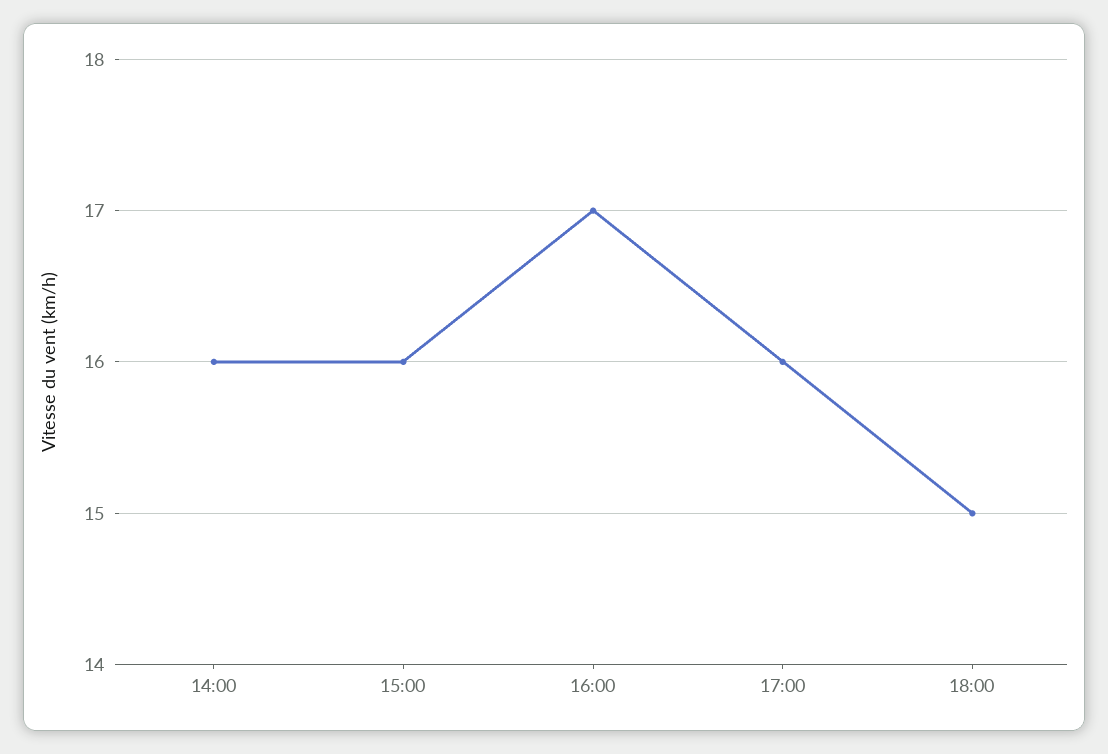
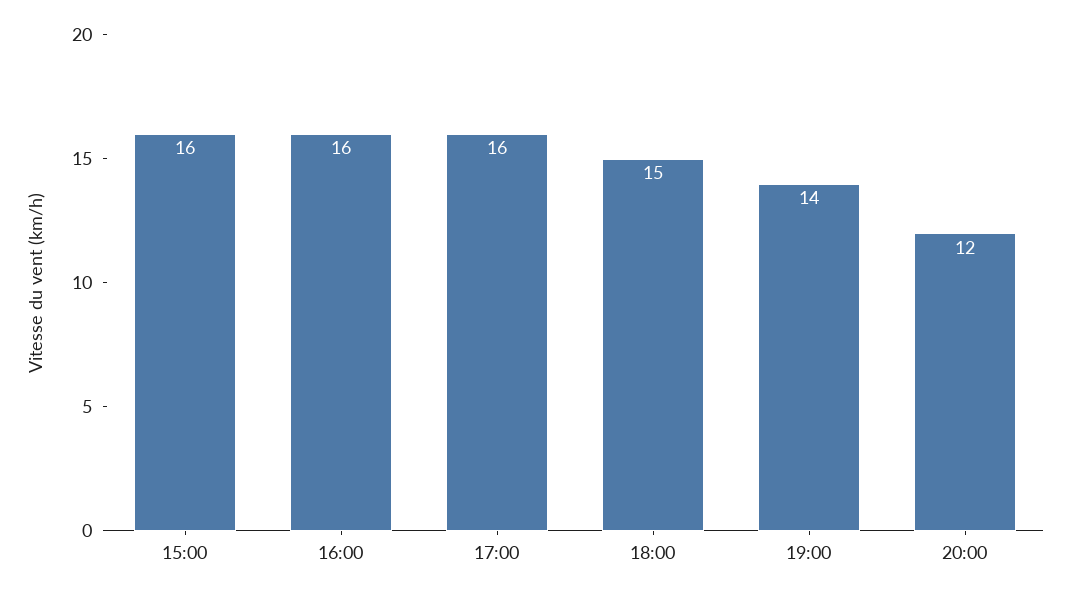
14:00: 16 -> none
16:00: 17 -> 16
19:00: none -> 14
20:00: none -> 12

